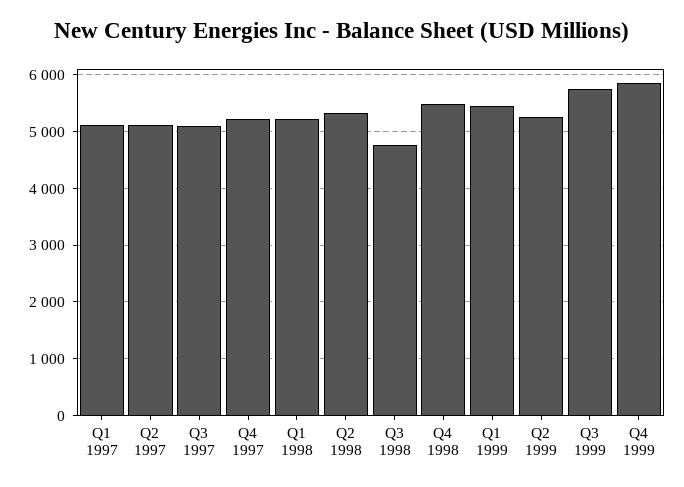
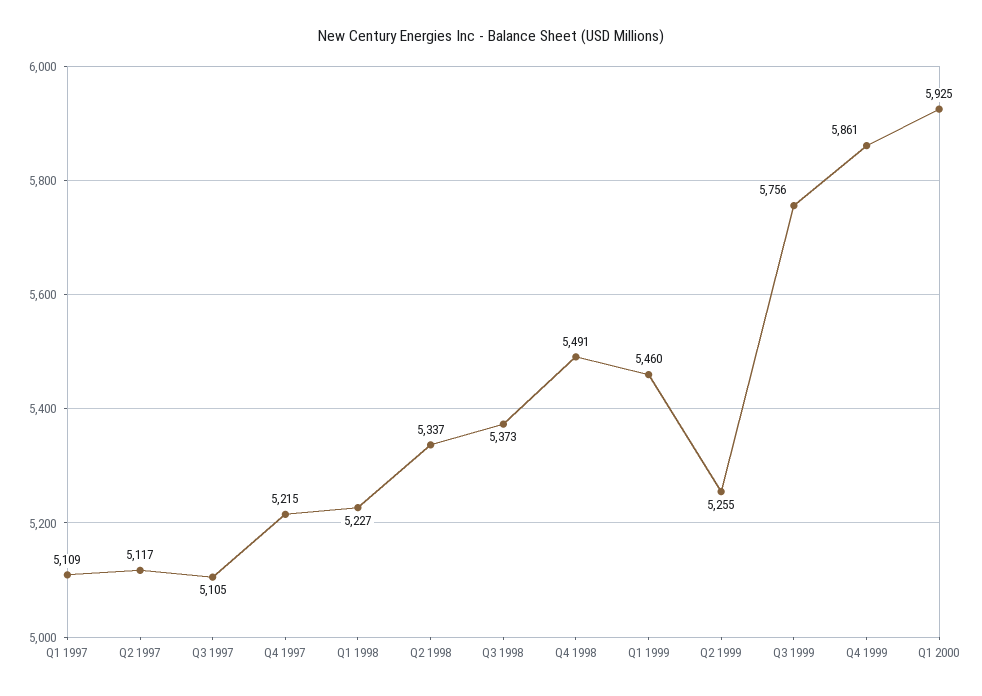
Q3 1998: 4800 -> 5373
Q1 2000: none -> 5925

